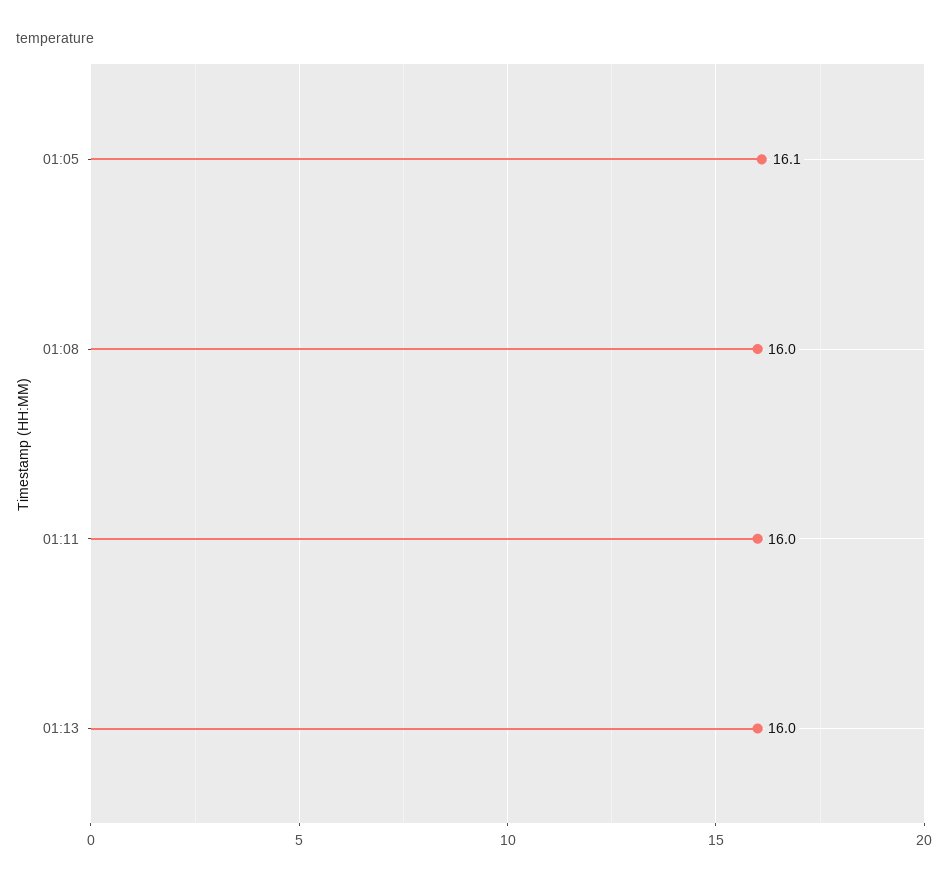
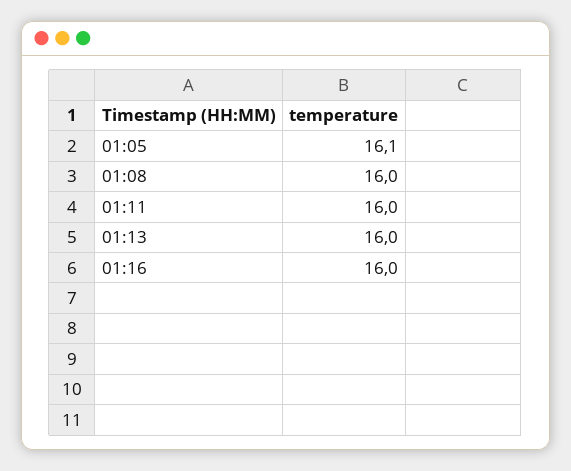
01:16: none -> 16

